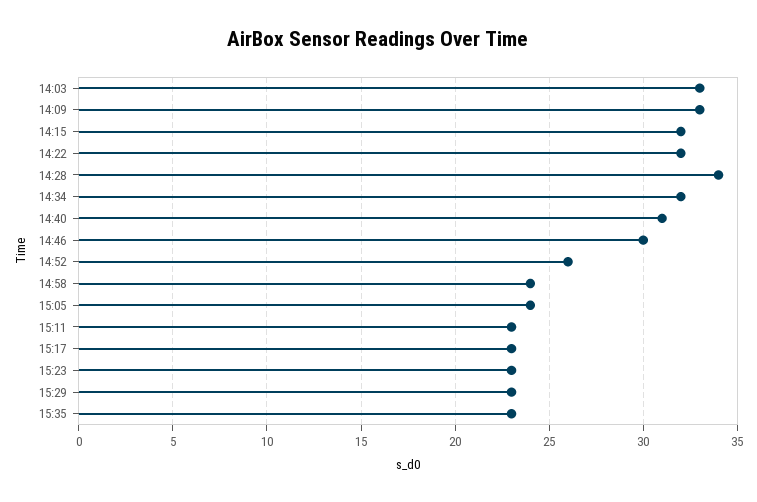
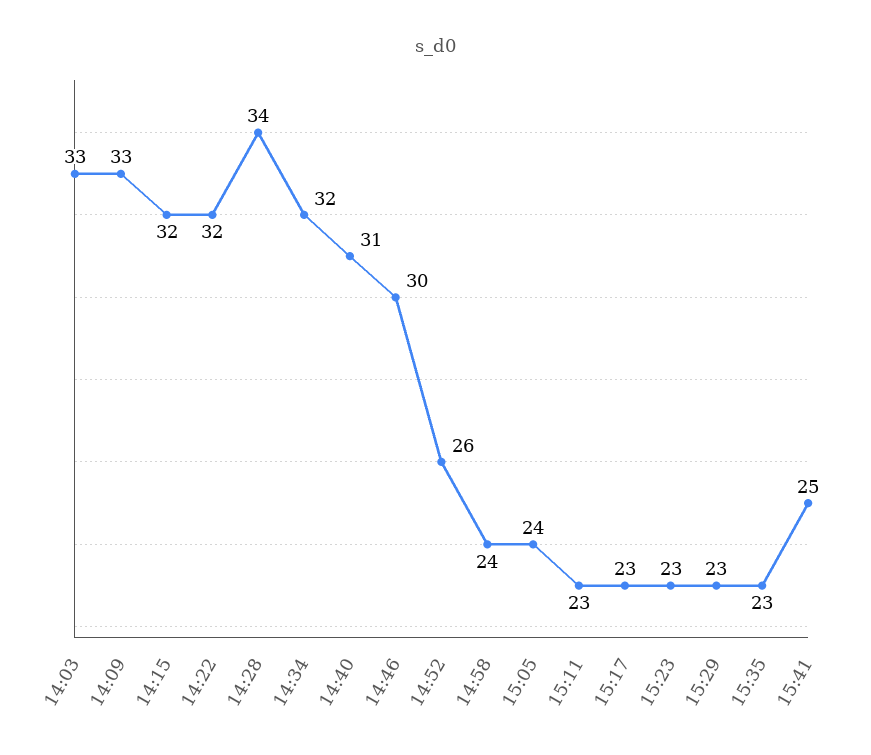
15:41: none -> 25

